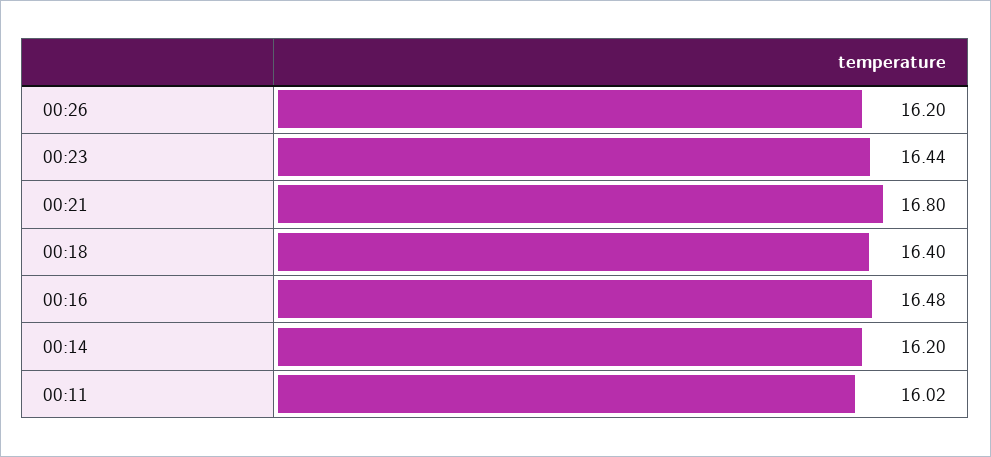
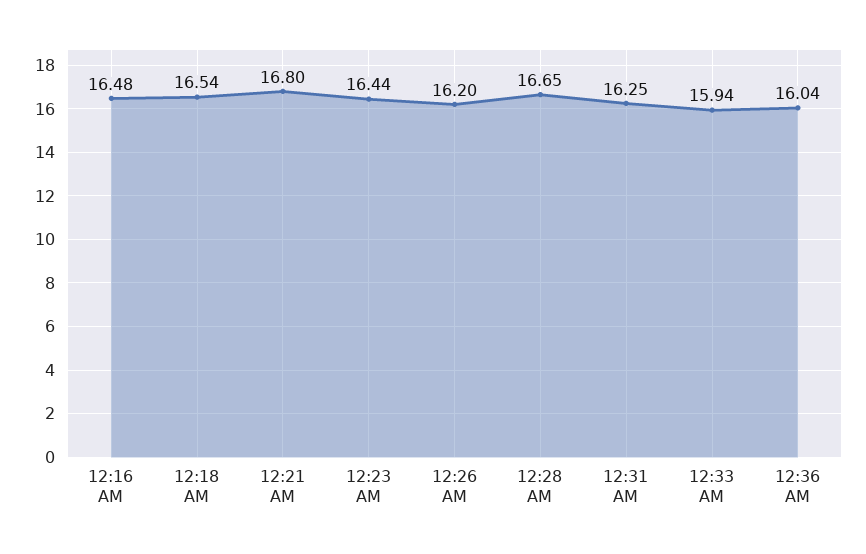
00:18: 16.4 -> 16.54
00:14: 16.2 -> none
00:11: 16.02 -> none
12:28 AM: none -> 16.65
12:31 AM: none -> 16.25
12:33 AM: none -> 15.94
12:36 AM: none -> 16.04

